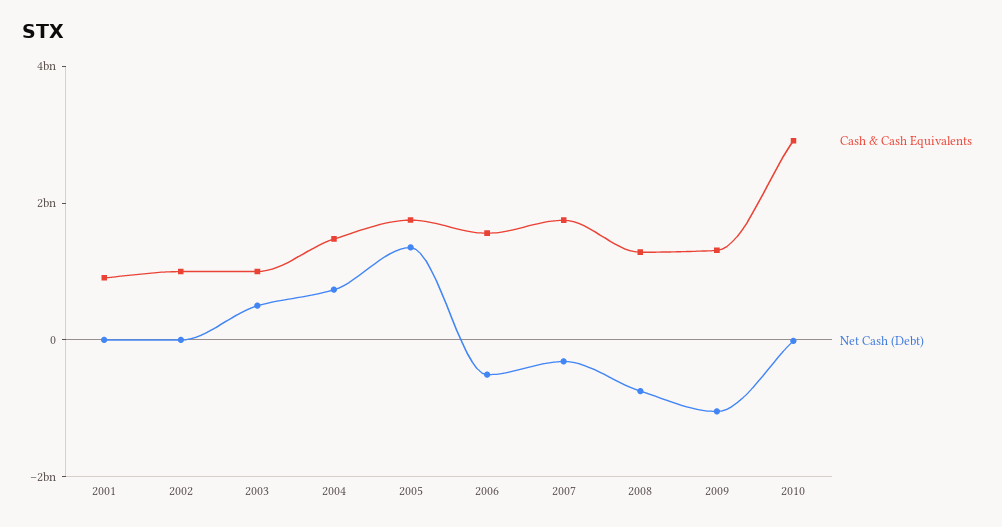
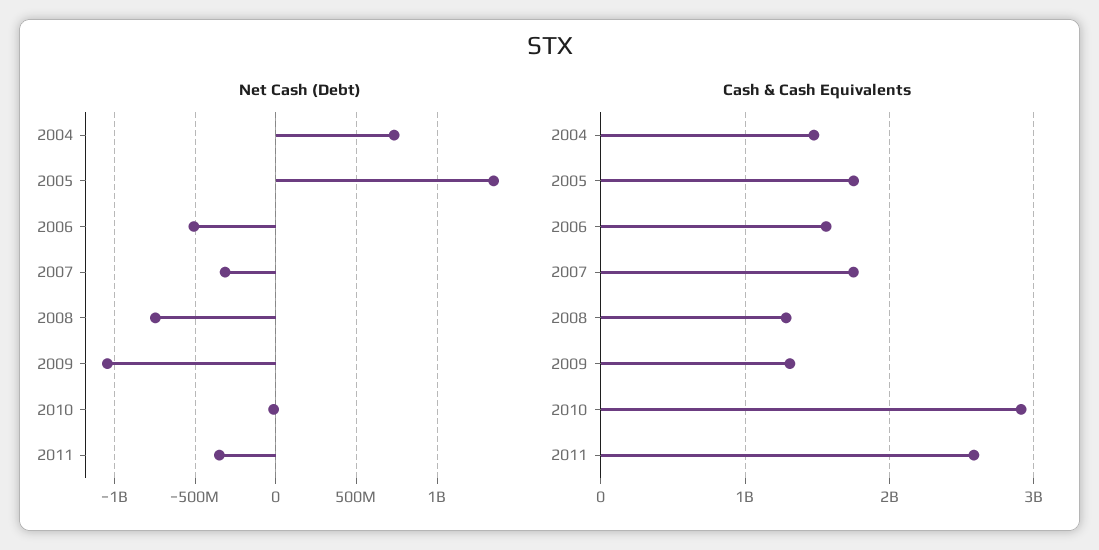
Cash & Cash Equivalents, 2001: 1000000000 -> none
Net Cash (Debt), 2001: 0 -> none
Cash & Cash Equivalents, 2002: 1000000000 -> none
Net Cash (Debt), 2002: 0 -> none
Cash & Cash Equivalents, 2003: 1000000000 -> none
Net Cash (Debt), 2003: 500000000 -> none
Net Cash (Debt), 2011: none -> -350000000
Cash & Cash Equivalents, 2011: none -> 2600000000

